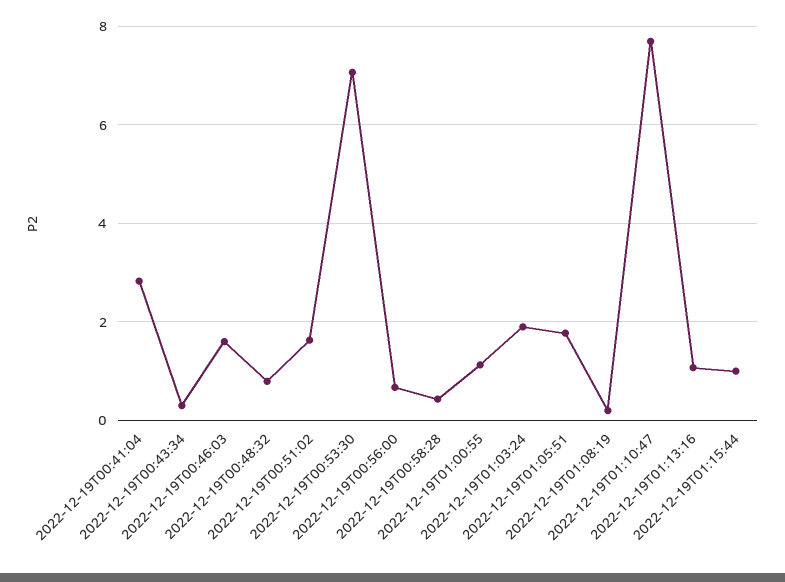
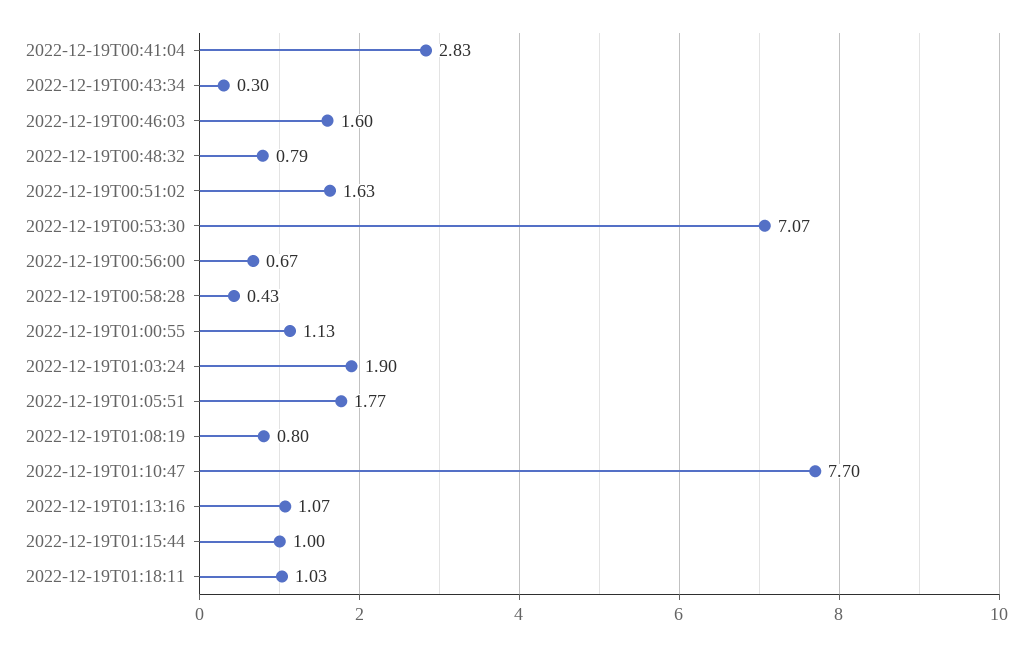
2022-12-19T01:08:19: 0.2 -> 0.8
2022-12-19T01:18:11: none -> 1.03

